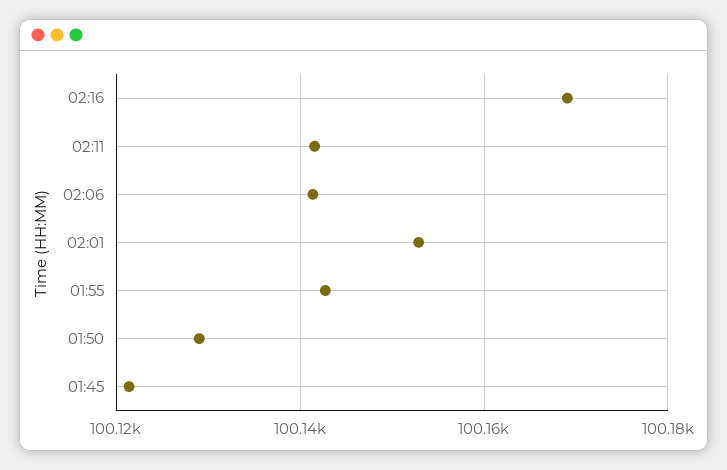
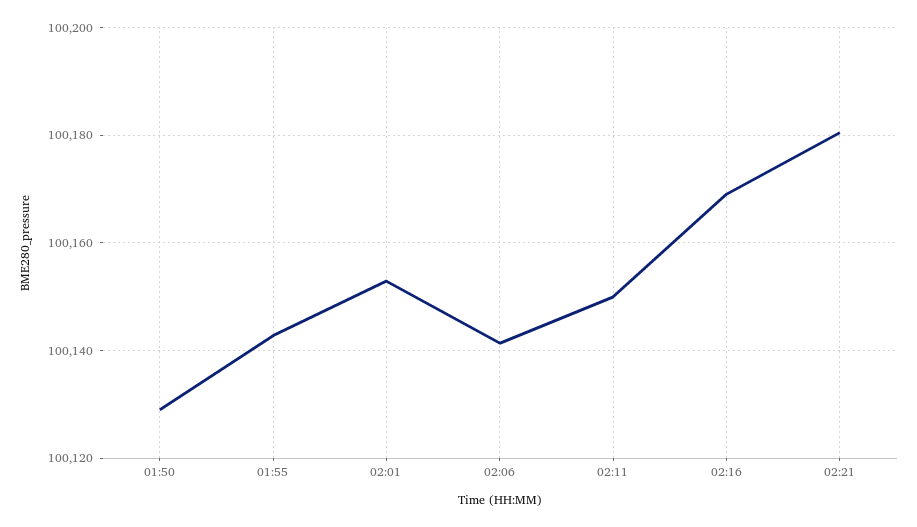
02:11: 100142 -> 100150
01:45: 100122 -> none
02:21: none -> 100180

